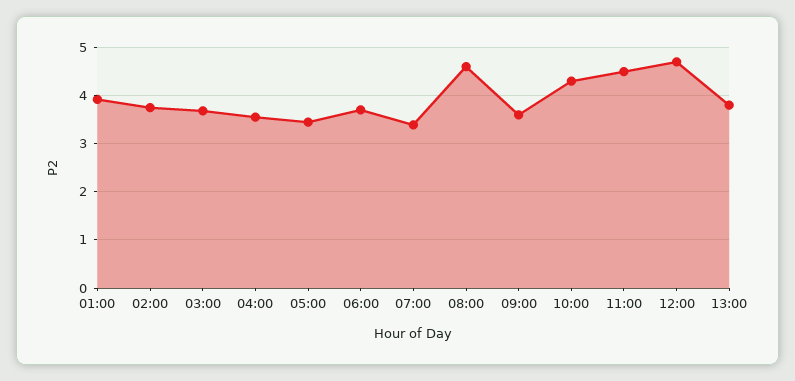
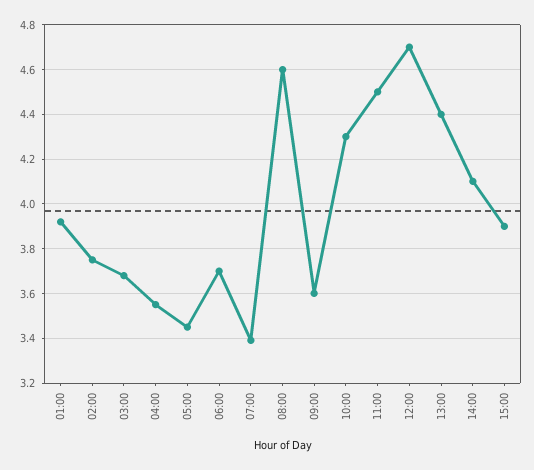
13:00: 3.8 -> 4.4
14:00: none -> 4.1
15:00: none -> 3.9

